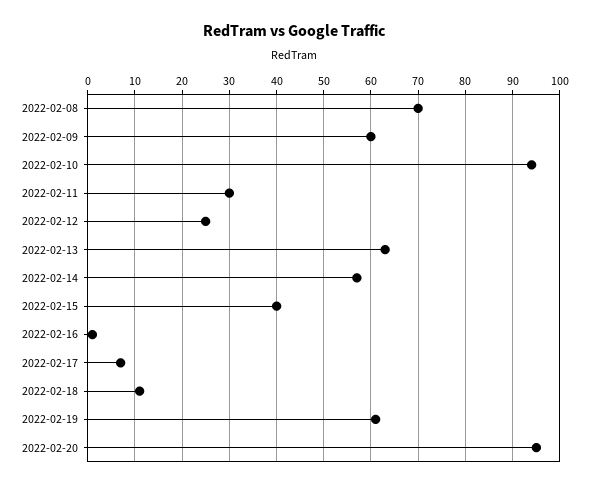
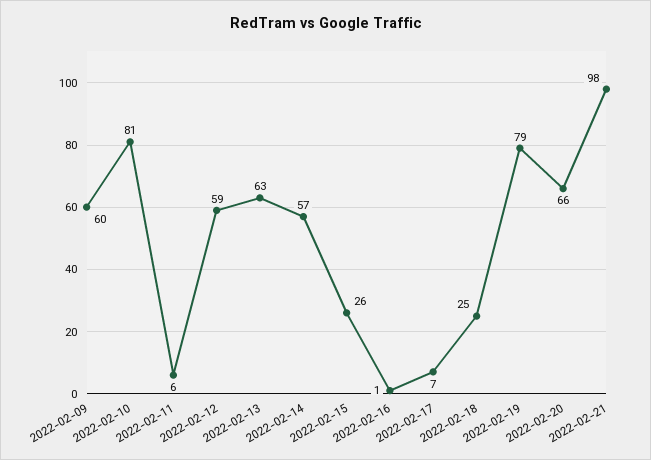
2022-02-08: 70 -> none
2022-02-10: 95 -> 81
2022-02-11: 30 -> 6
2022-02-12: 25 -> 59
2022-02-15: 40 -> 26
2022-02-18: 10 -> 25
2022-02-19: 60 -> 79
2022-02-20: 95 -> 66
2022-02-21: none -> 98

